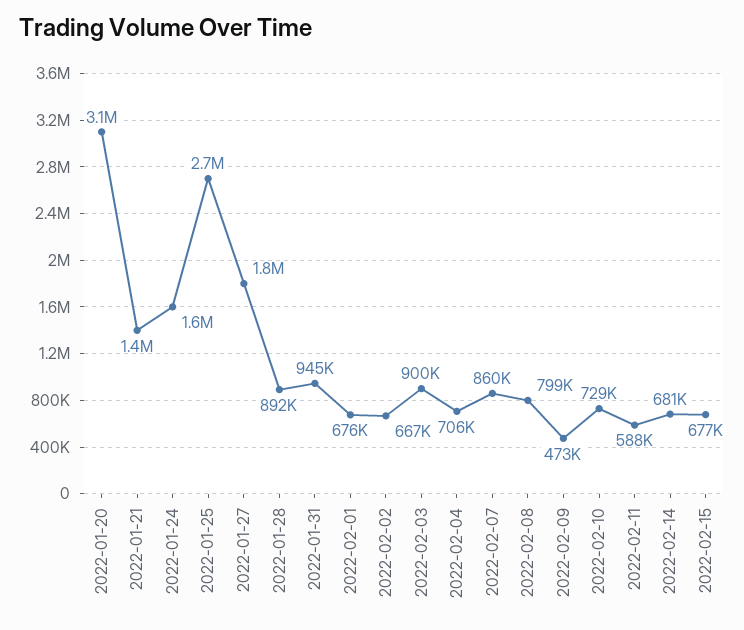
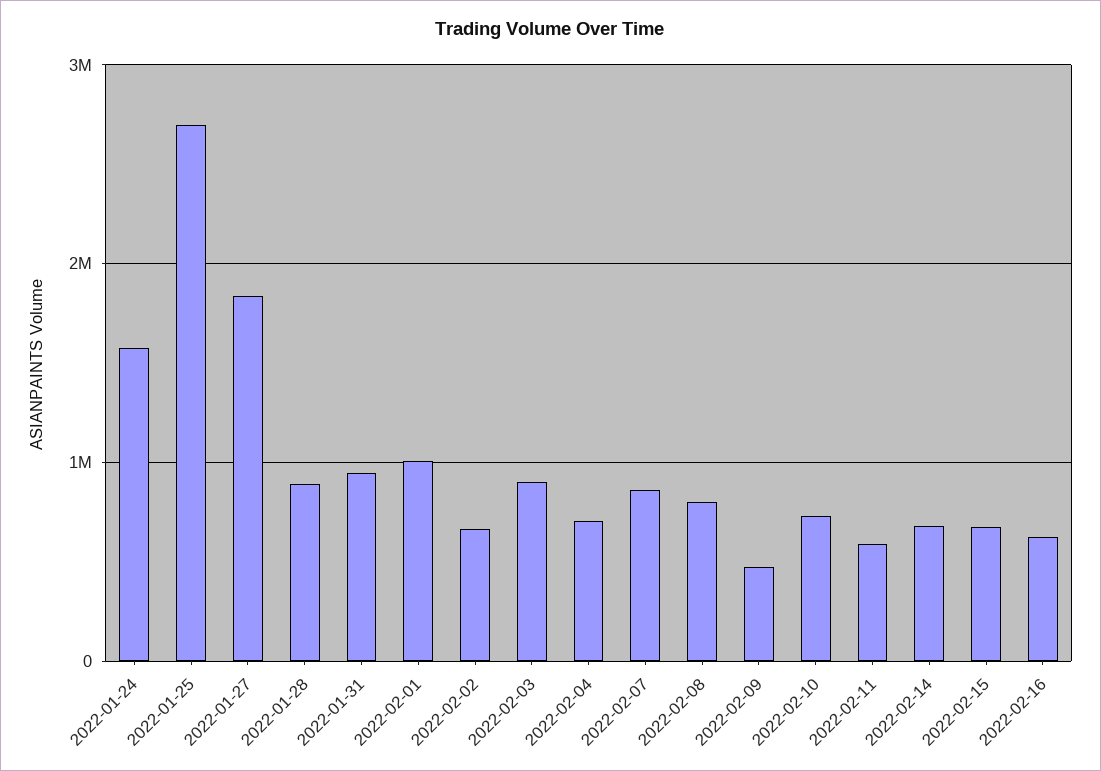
2022-01-20: 3100000 -> none
2022-01-21: 1400000 -> none
2022-02-01: 676000 -> 1000000
2022-02-16: none -> 600000

